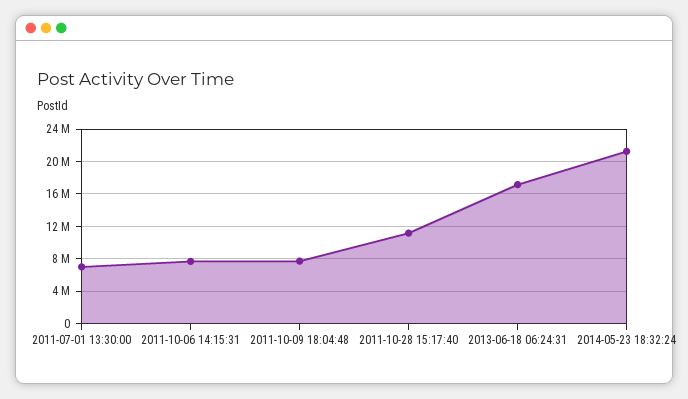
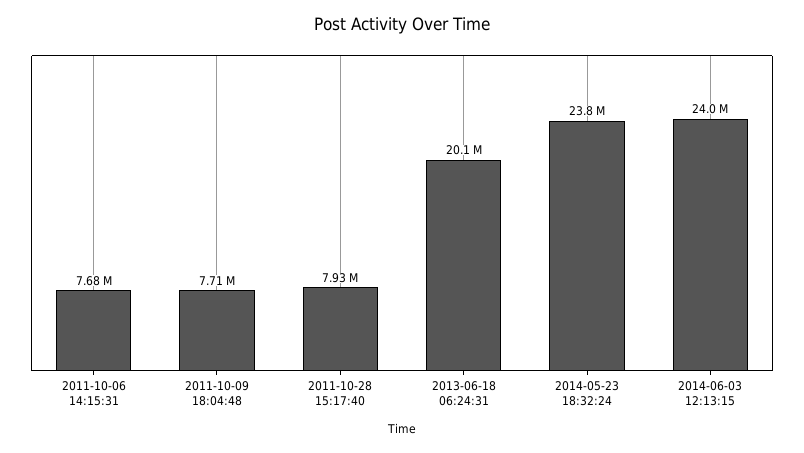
2011-07-01 13:30:00: 7000000 -> none
2011-10-28 15:17:40: 11000000 -> 7930000
2013-06-18 06:24:31: 17000000 -> 20100000
2014-05-23 18:32:24: 21000000 -> 23800000
2014-06-03 12:13:15: none -> 24000000

